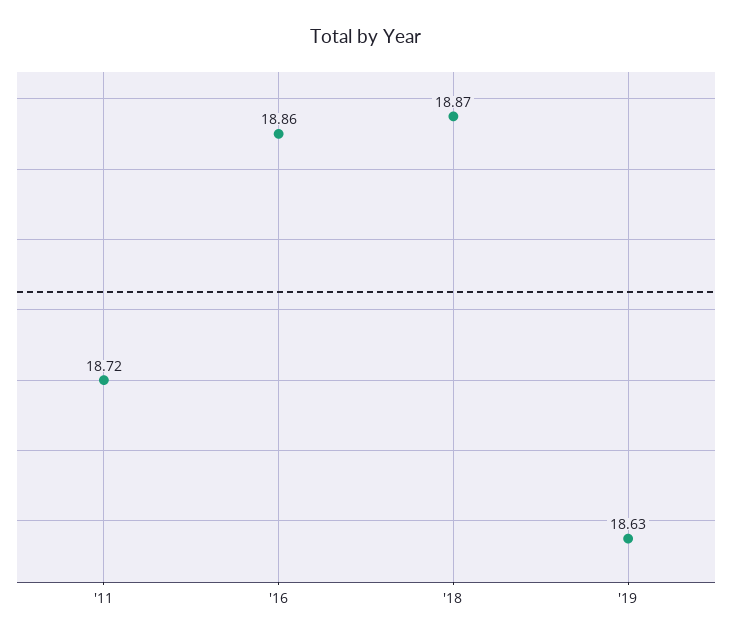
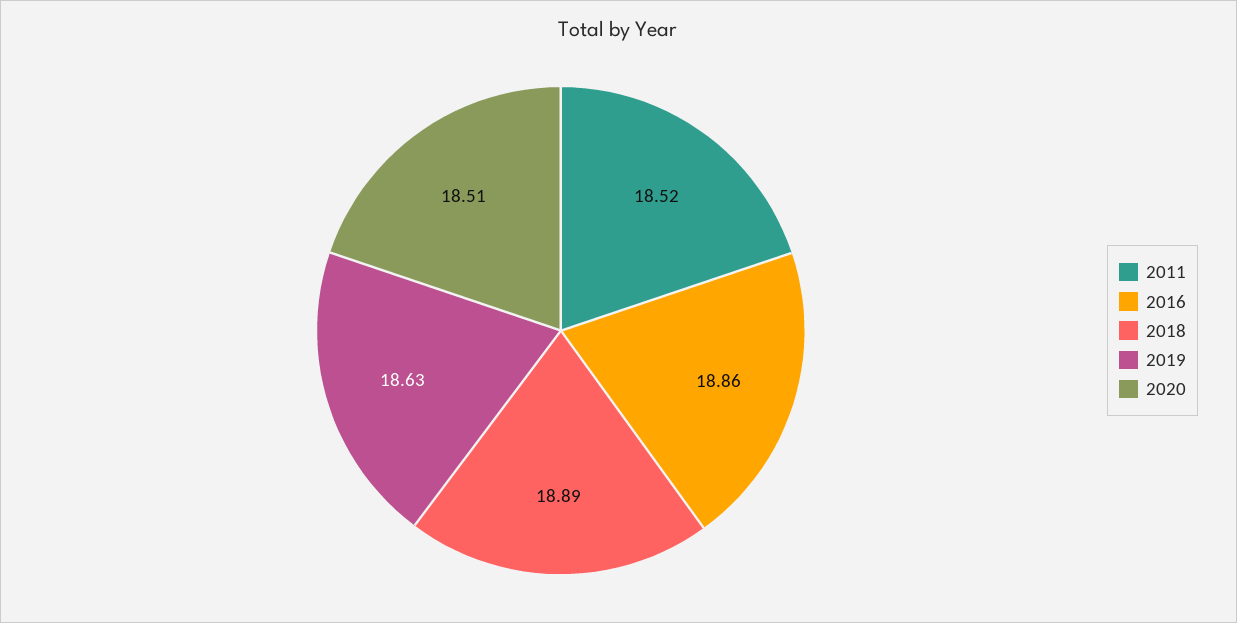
'11: 18.72 -> 18.52
'18: 18.87 -> 18.89
2020: none -> 18.51

